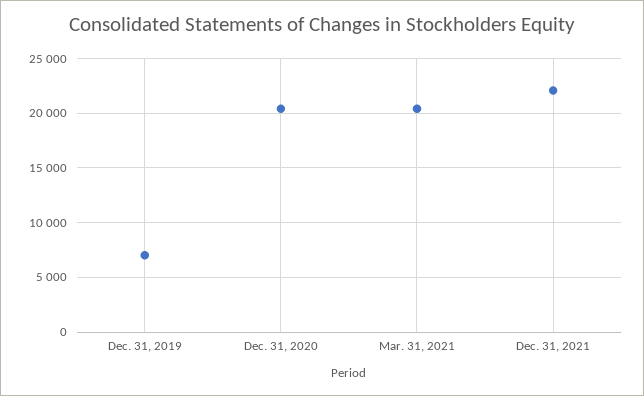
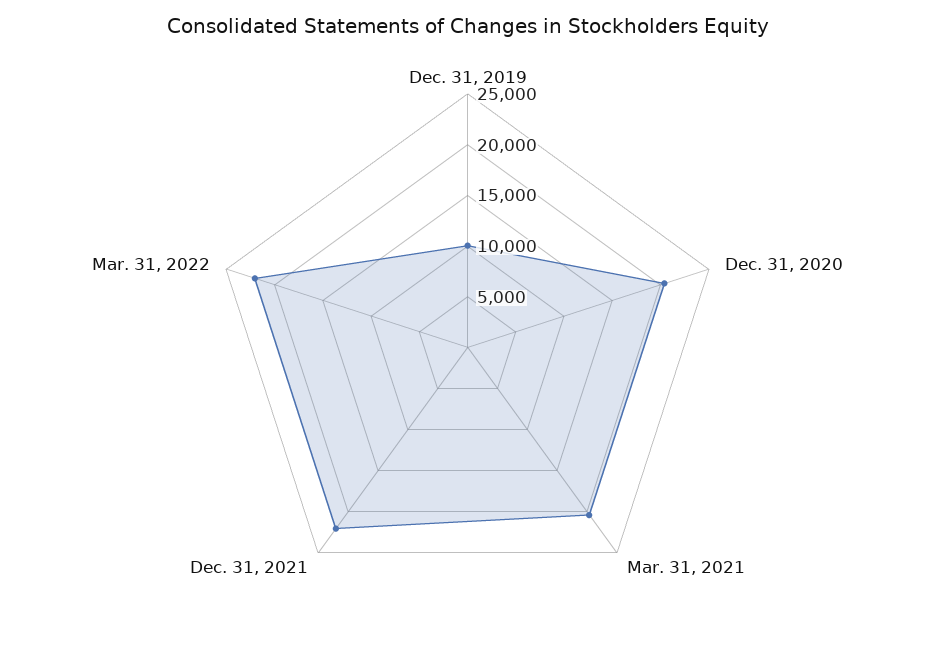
Dec. 31, 2019: 7000 -> 10000
Mar. 31, 2022: none -> 22000

